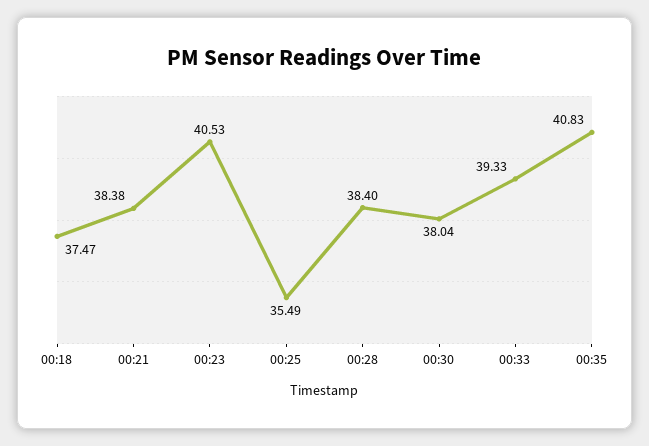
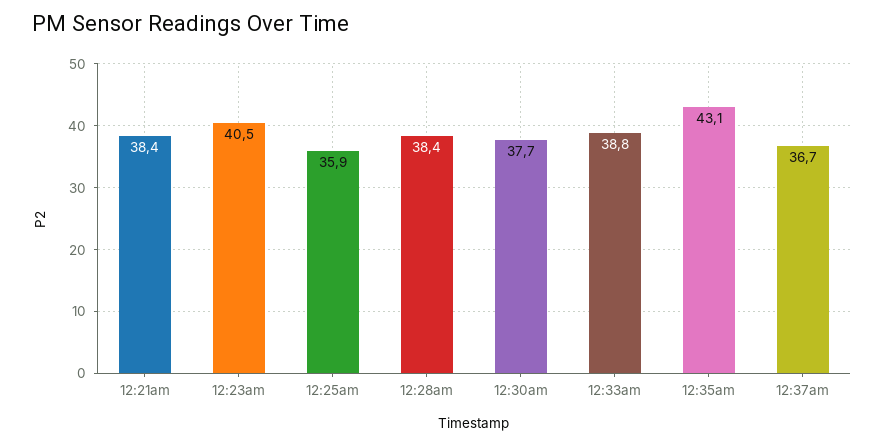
00:18: 37.47 -> none
00:25: 35.49 -> 35.9
00:30: 38.04 -> 37.7
00:33: 39.33 -> 38.8
00:35: 40.83 -> 43.1
12:37am: none -> 36.7

